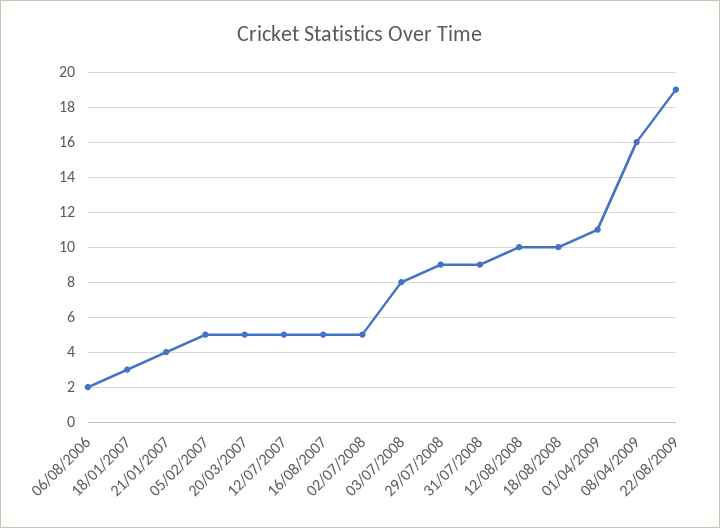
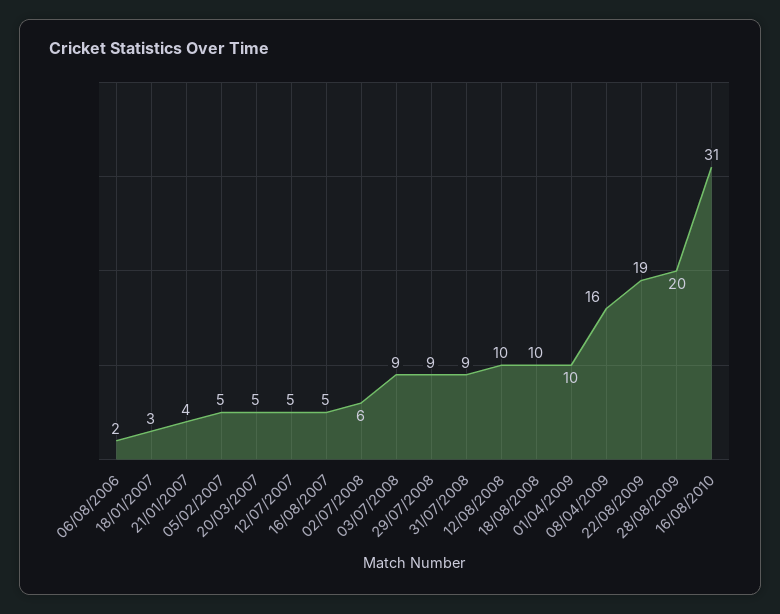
02/07/2008: 5 -> 6
03/07/2008: 8 -> 9
01/04/2009: 11 -> 10
28/08/2009: none -> 20
16/08/2010: none -> 31

